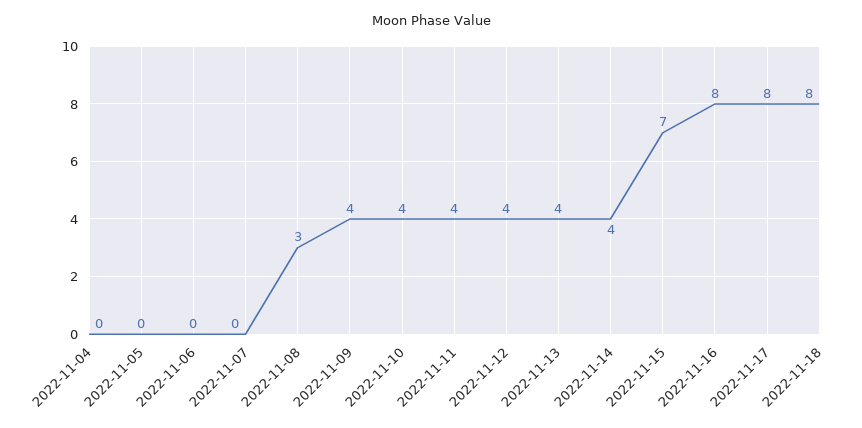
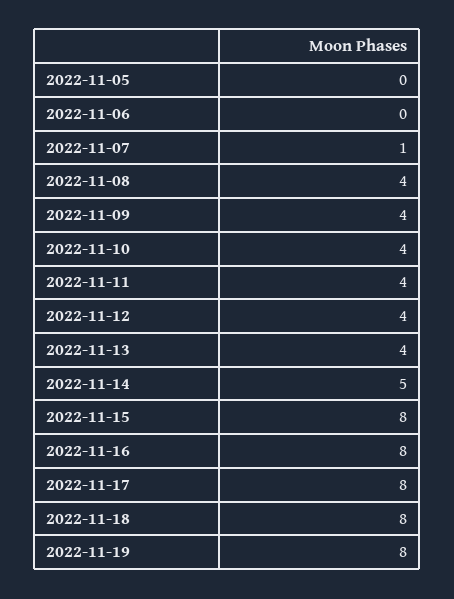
2022-11-04: 0 -> none
2022-11-07: 0 -> 1
2022-11-08: 3 -> 4
2022-11-14: 4 -> 5
2022-11-15: 7 -> 8
2022-11-19: none -> 8

